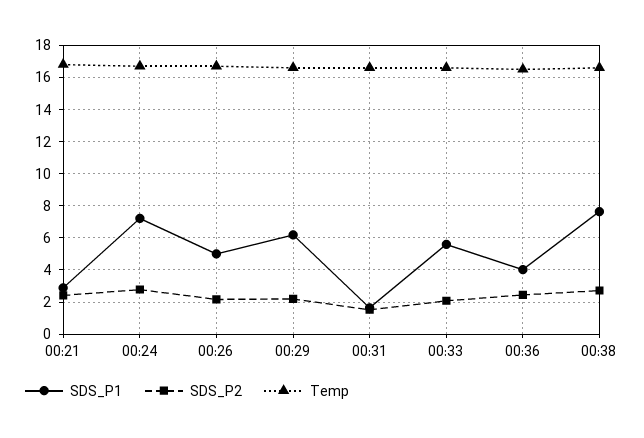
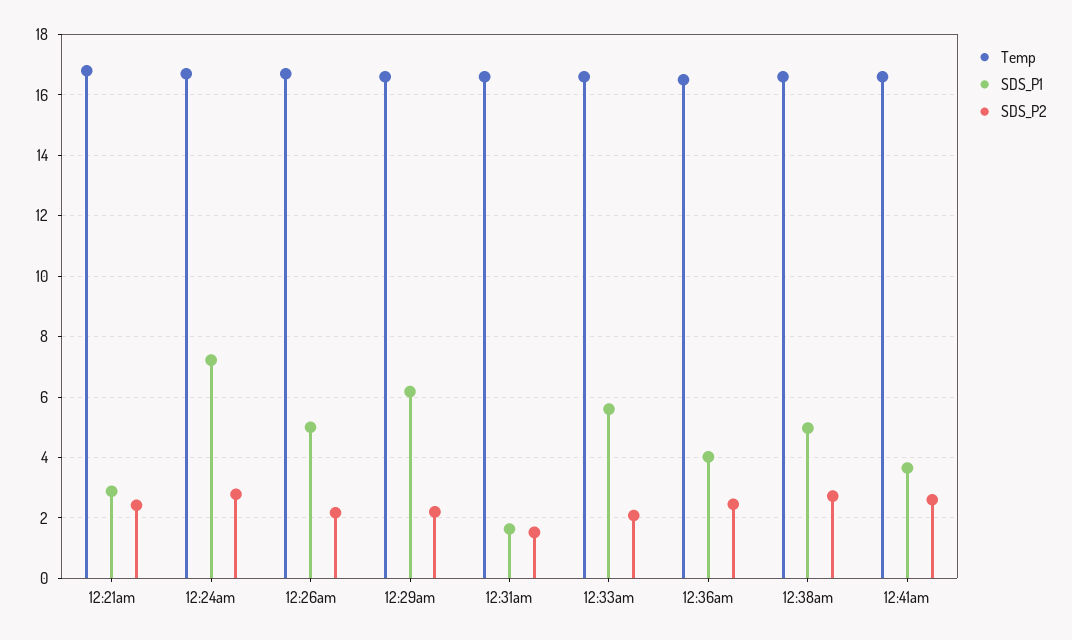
SDS_P1, 00:38: 7.5 -> 5
Temp, 12:41am: none -> 16.6
SDS_P1, 12:41am: none -> 3.6
SDS_P2, 12:41am: none -> 2.6

